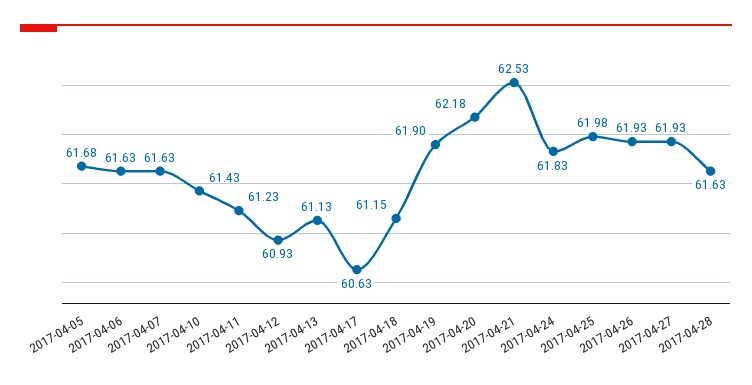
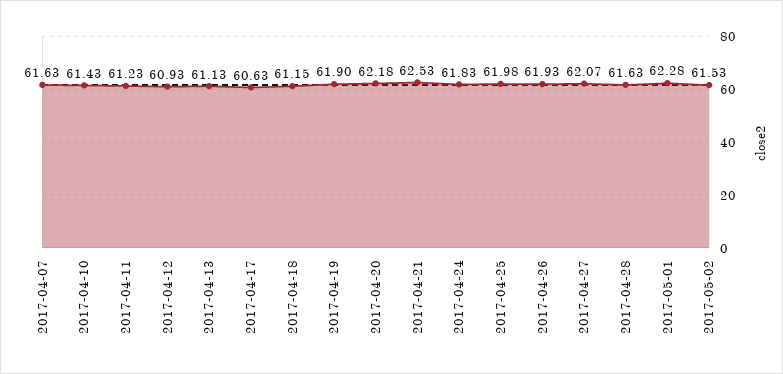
2017-04-05: 61.68 -> none
2017-04-06: 61.63 -> none
2017-04-27: 61.93 -> 62.07
2017-05-01: none -> 62.28
2017-05-02: none -> 61.53

